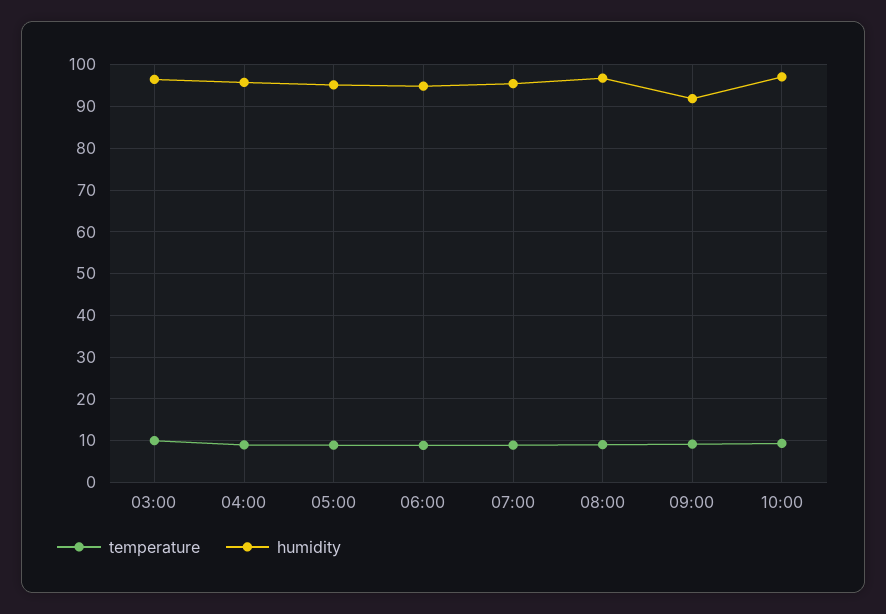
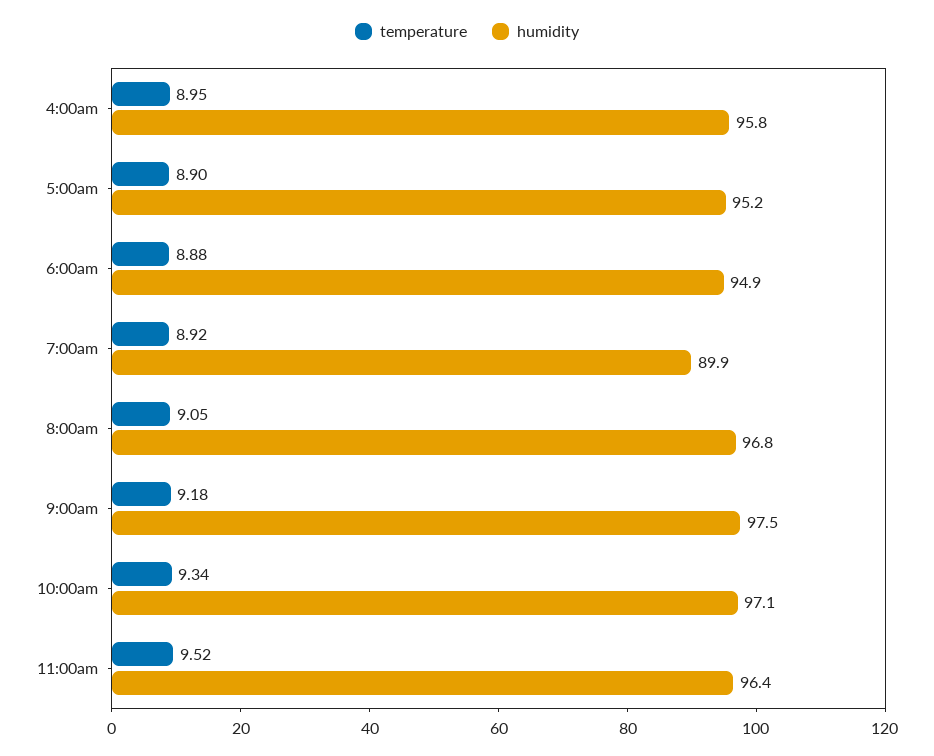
temperature, 03:00: 10 -> none
humidity, 03:00: 96 -> none
humidity, 07:00: 96 -> 89.9
humidity, 09:00: 92 -> 97.5
temperature, 11:00am: none -> 9.52
humidity, 11:00am: none -> 96.4

